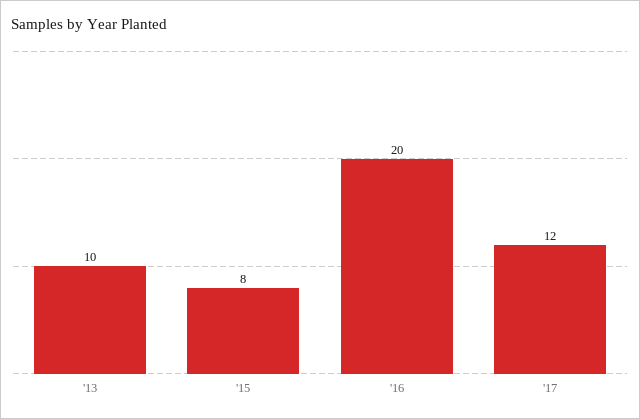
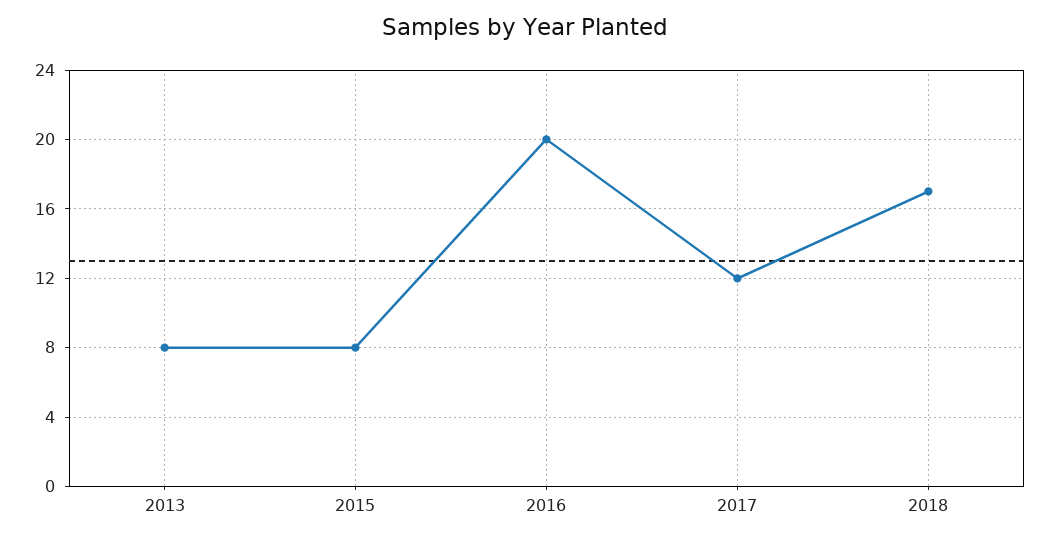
'13: 10 -> 8
2018: none -> 17

